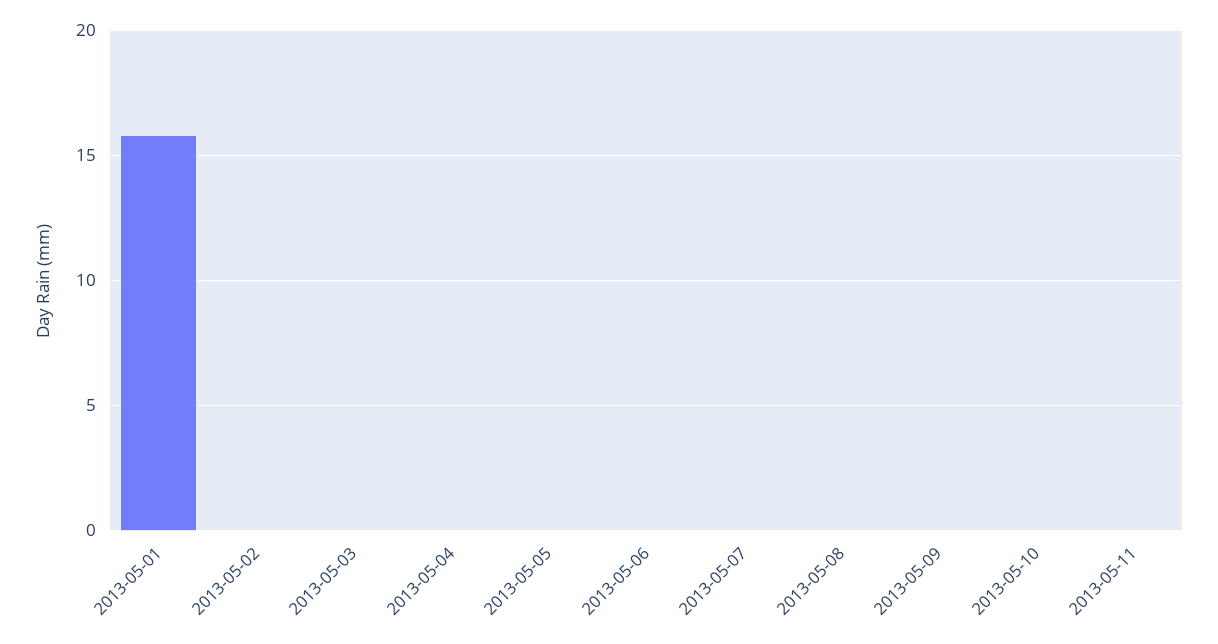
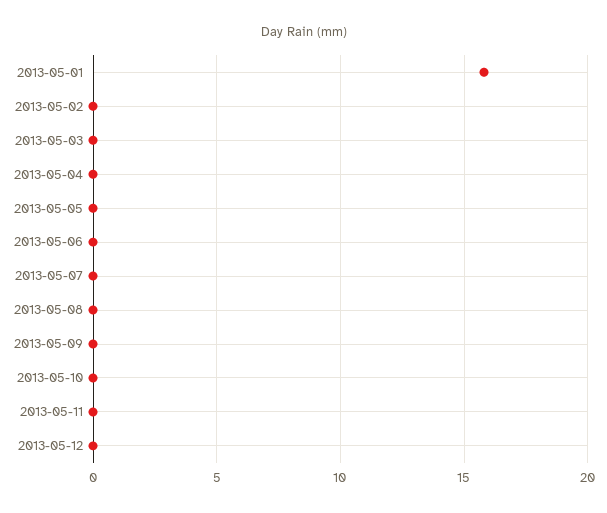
2013-05-12: none -> 0

